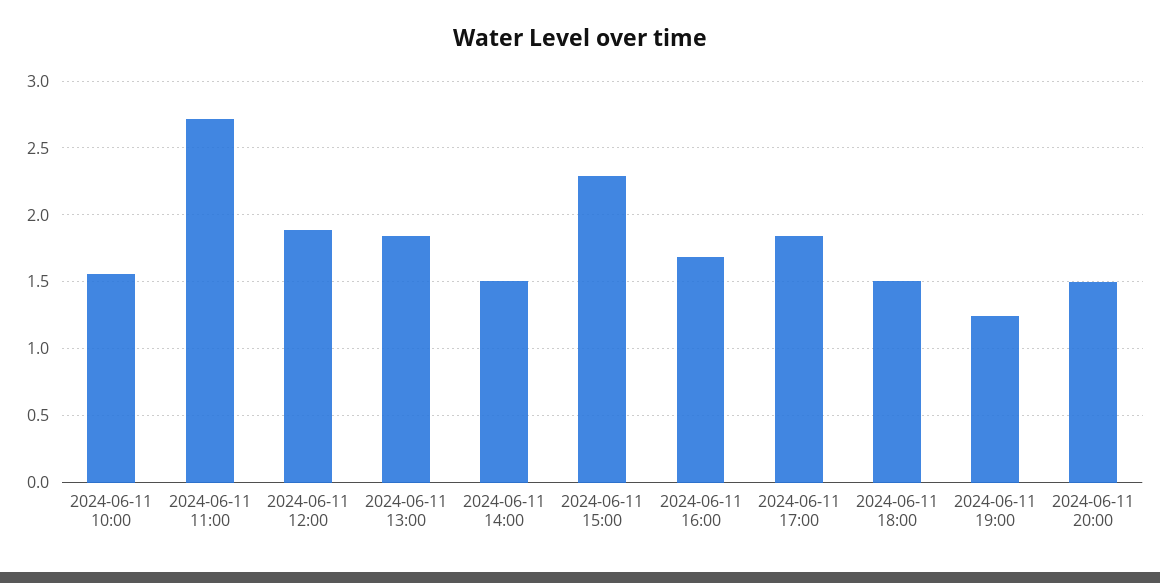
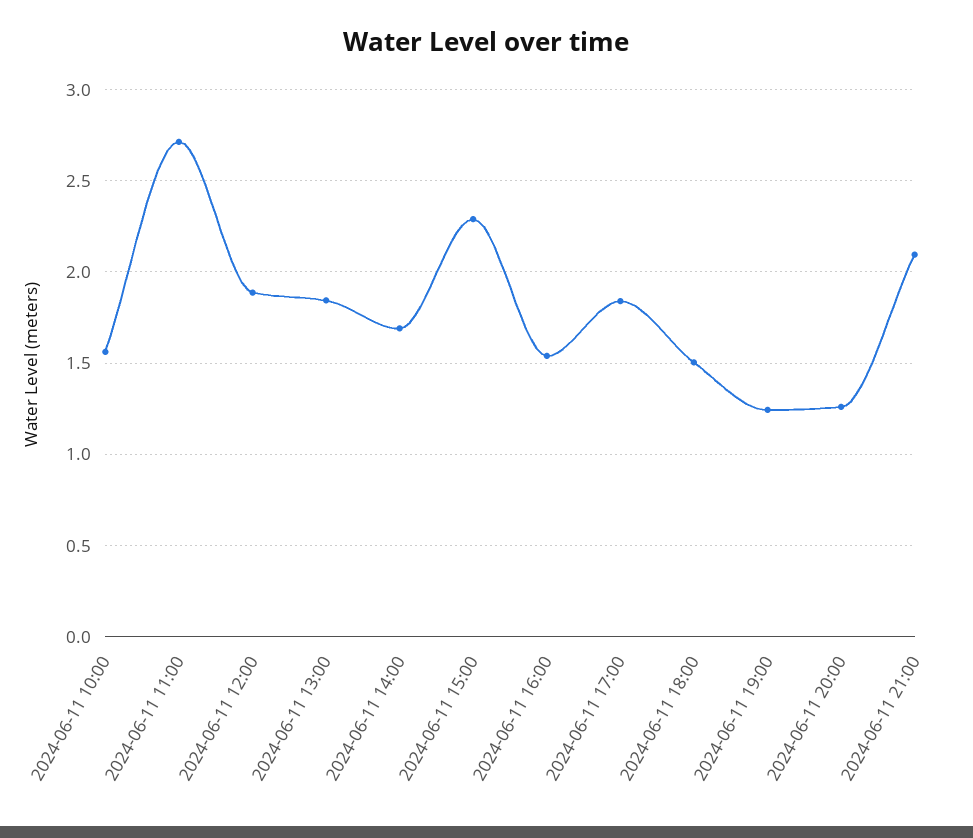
2024-06-11 14:00: 1.5 -> 1.7
2024-06-11 16:00: 1.7 -> 1.55
2024-06-11 20:00: 1.5 -> 1.25
2024-06-11 21:00: none -> 2.1

